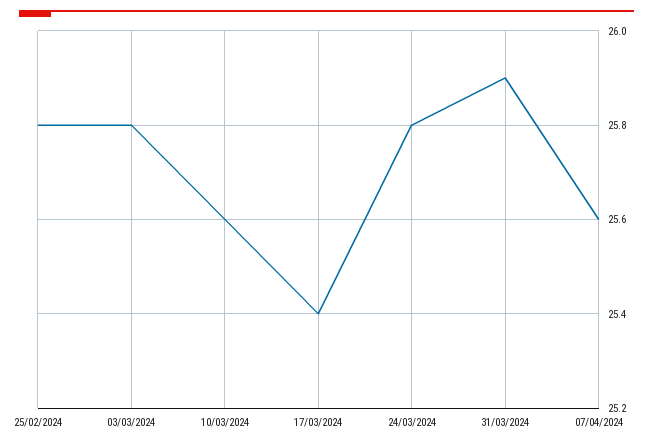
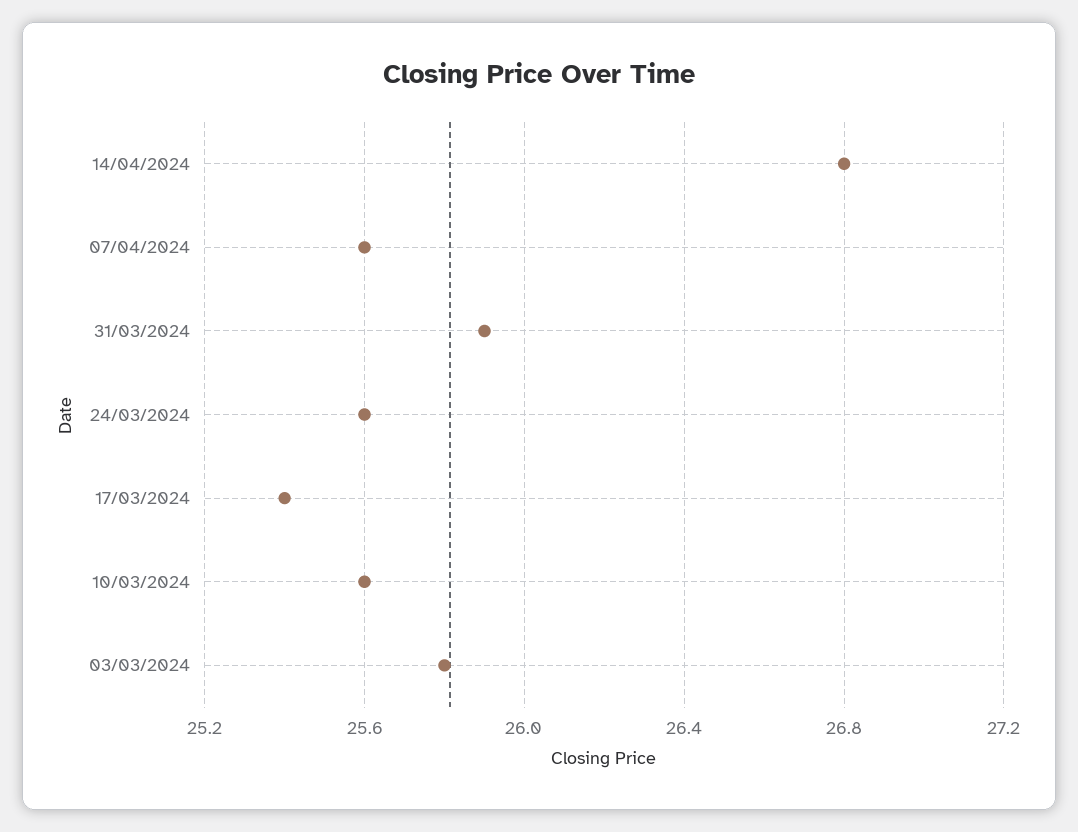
25/02/2024: 25.8 -> none
24/03/2024: 25.8 -> 25.6
14/04/2024: none -> 26.8

